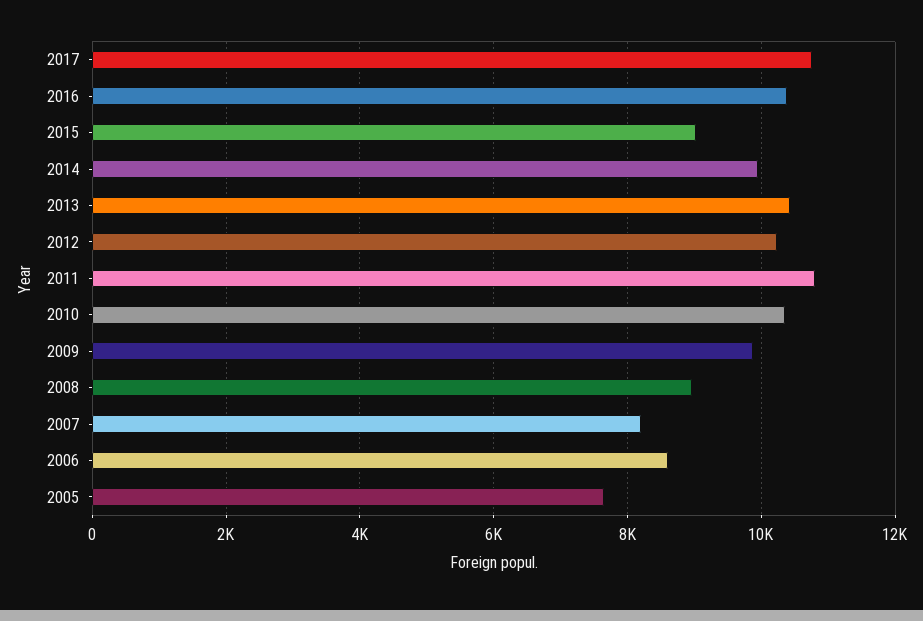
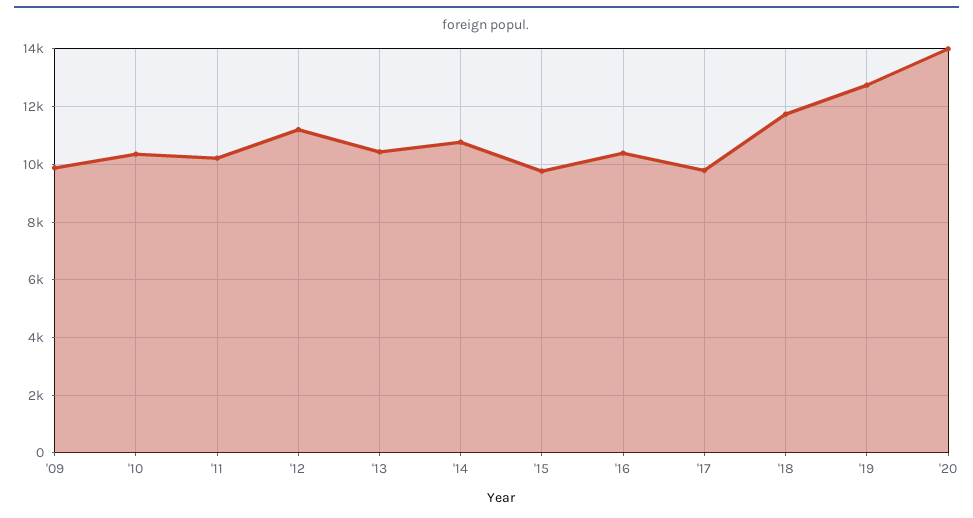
2017: 10800 -> 9750
2015: 9000 -> 9750
2014: 10000 -> 10750
2012: 10200 -> 11250
2011: 10800 -> 10250
2008: 9000 -> none
2007: 8200 -> none
2006: 8600 -> none
2005: 7600 -> none
'18: none -> 11750
'19: none -> 12750
'20: none -> 14000

